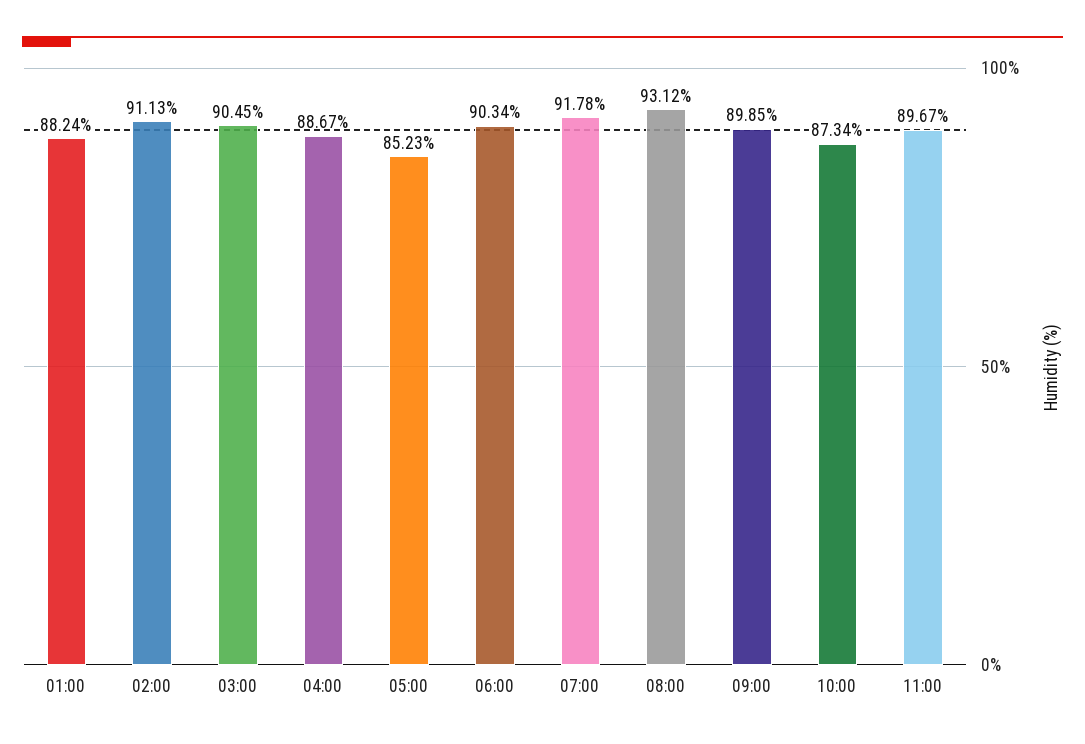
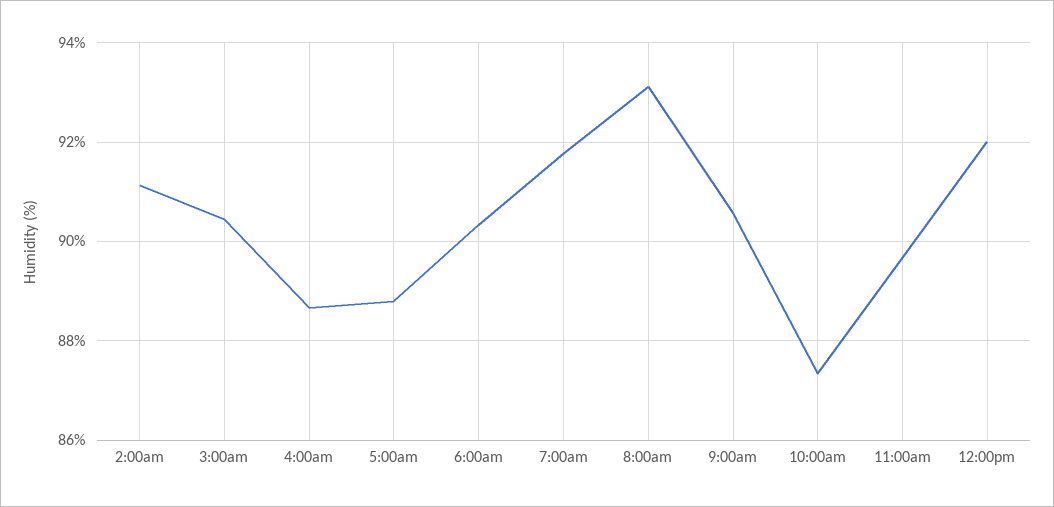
01:00: 88.24 -> none
05:00: 85.23 -> 88.8
09:00: 89.85 -> 90.6
12:00pm: none -> 92

